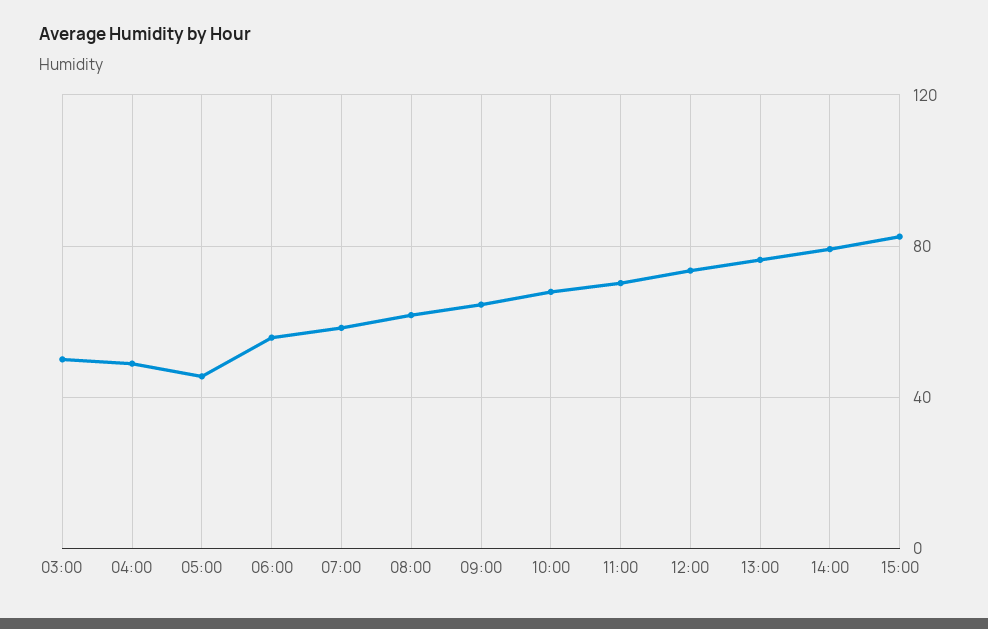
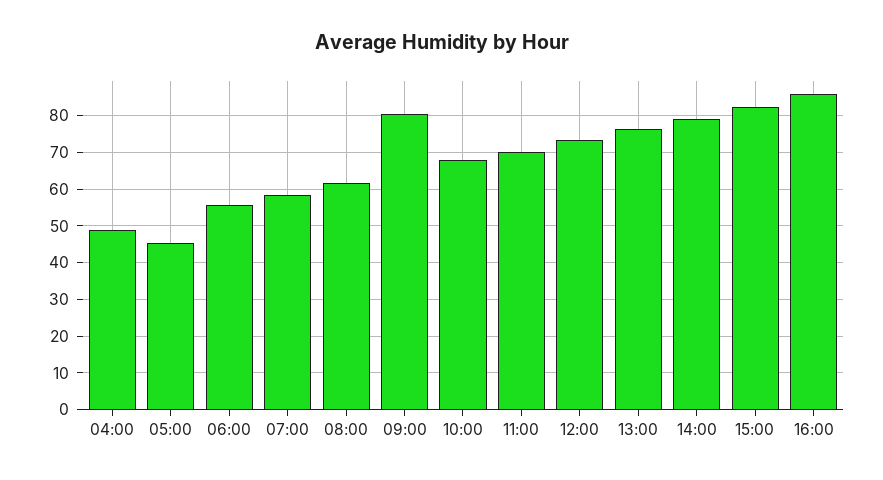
03:00: 50 -> none
09:00: 65 -> 80
16:00: none -> 86

